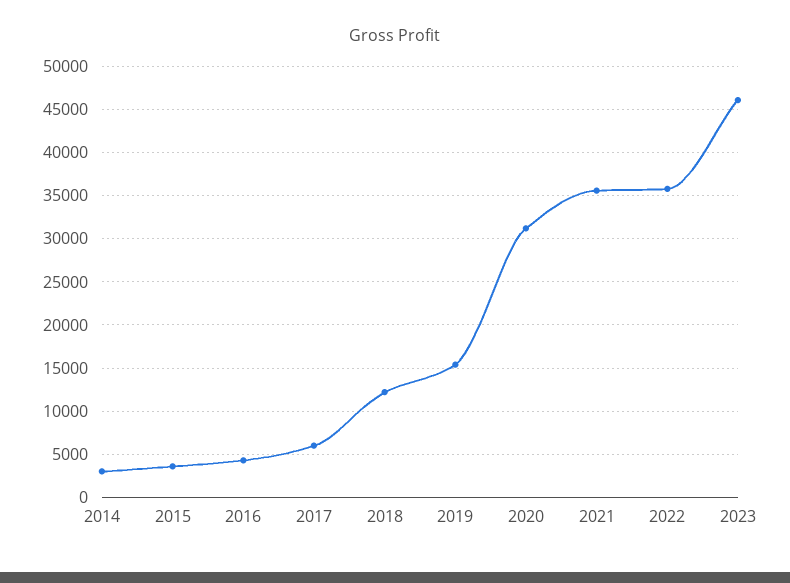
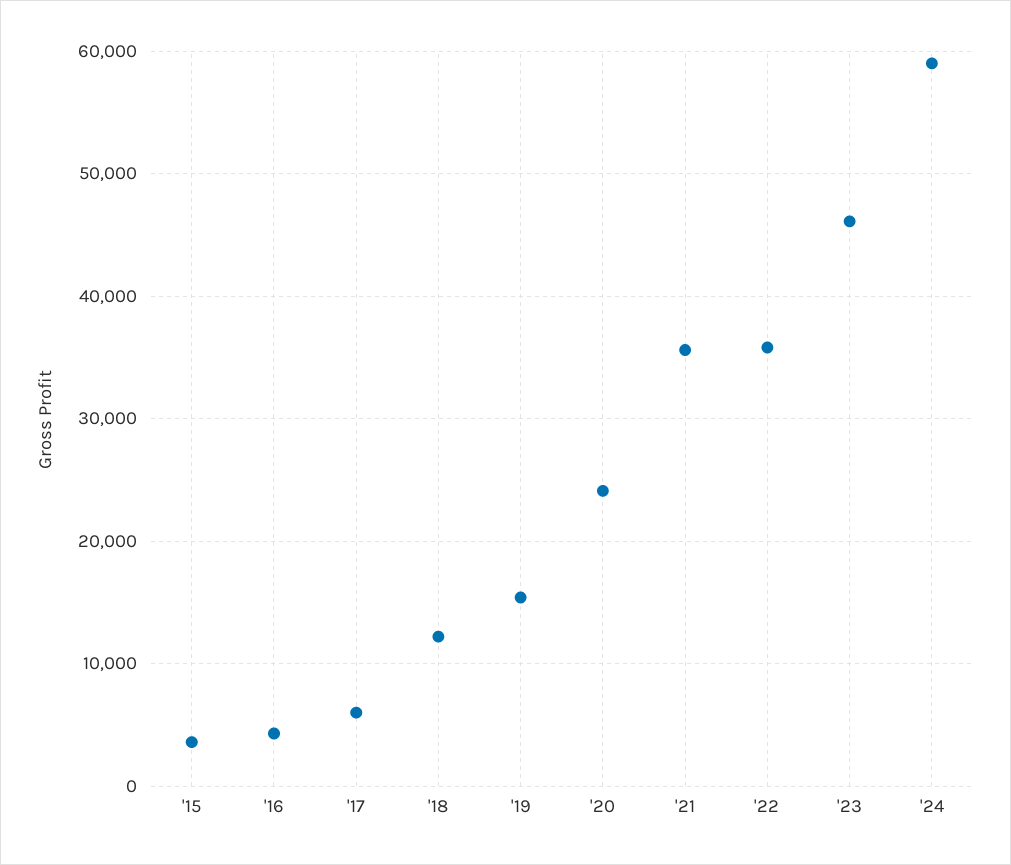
2014: 3000 -> none
2020: 31000 -> 24000
'24: none -> 59000

